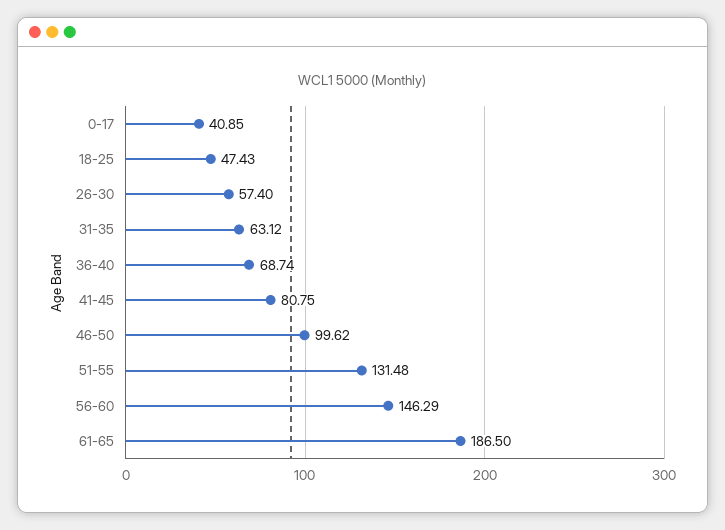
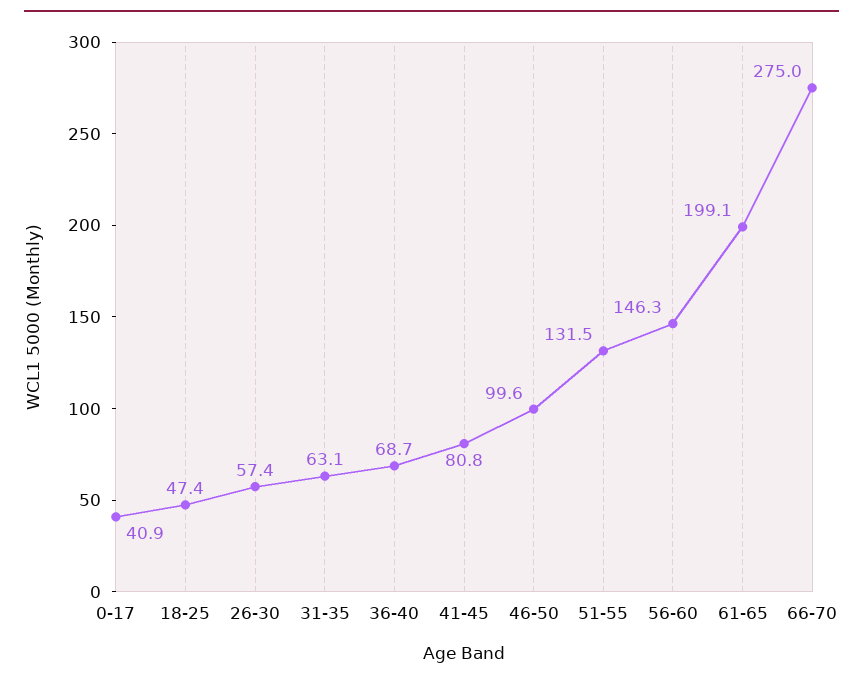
61-65: 186.5 -> 199.1
66-70: none -> 275

